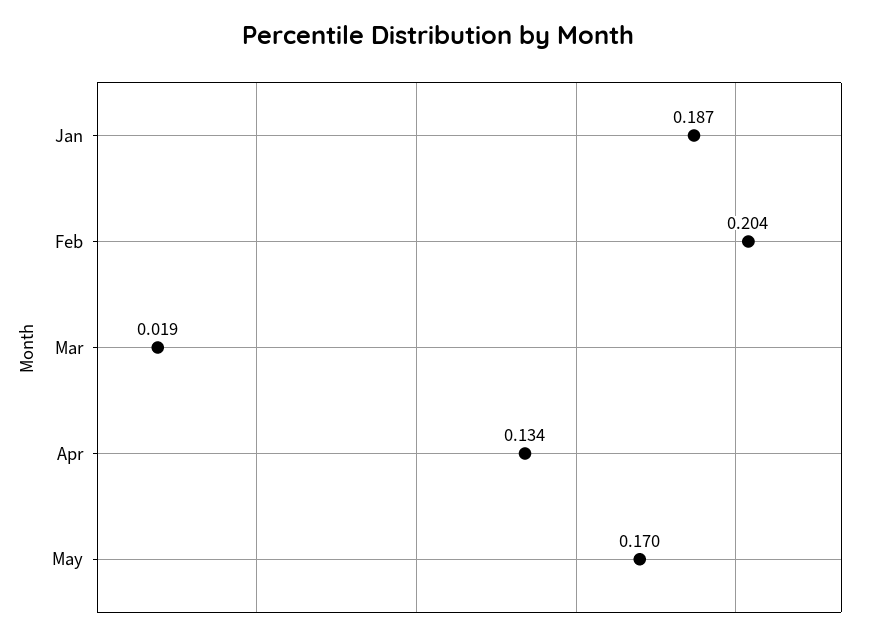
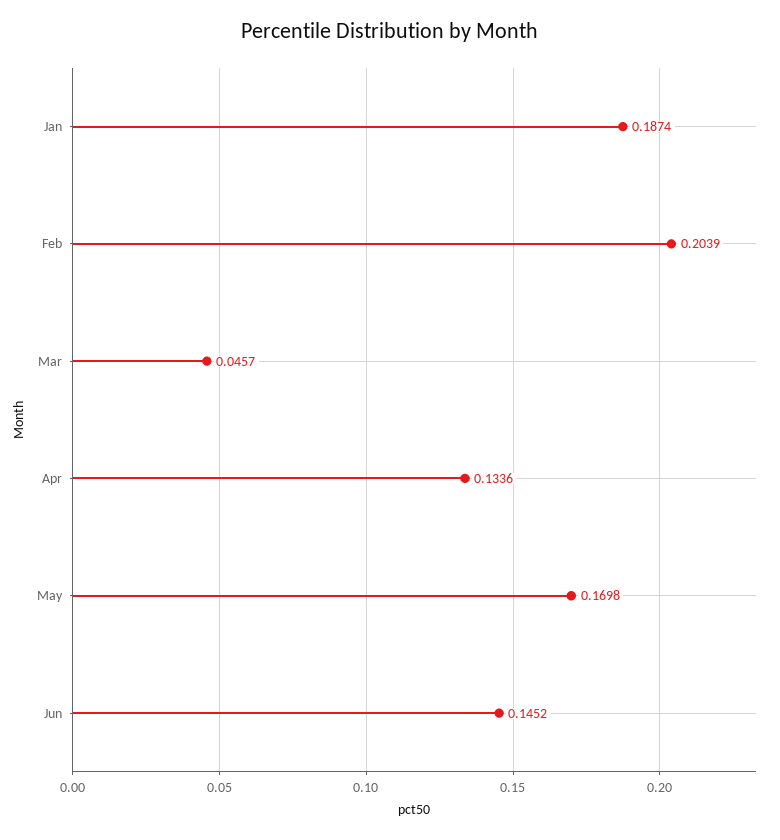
Mar: 0.019 -> 0.0457
Jun: none -> 0.1452

